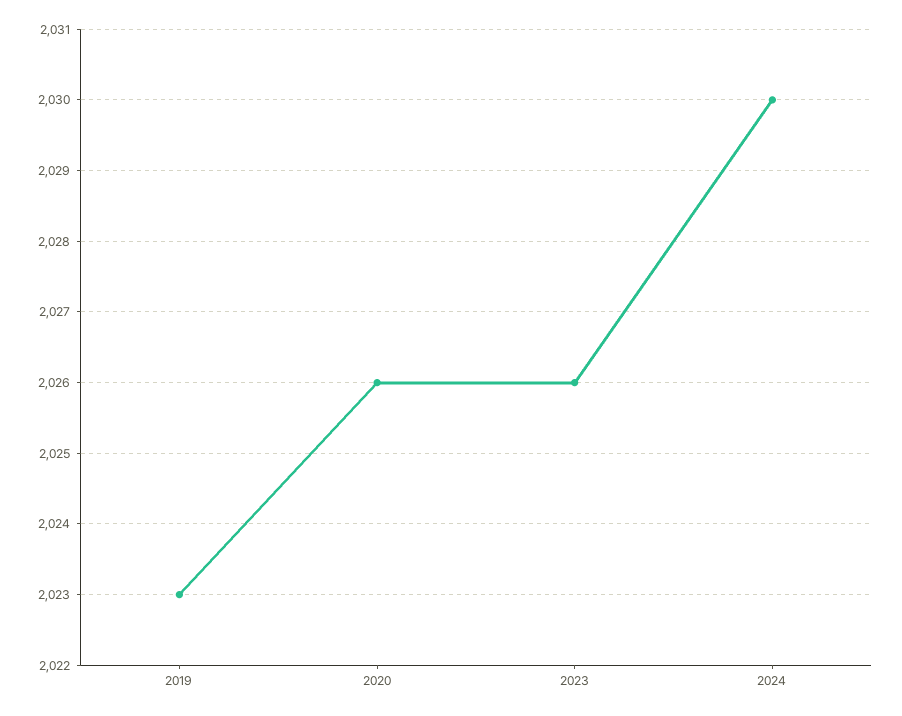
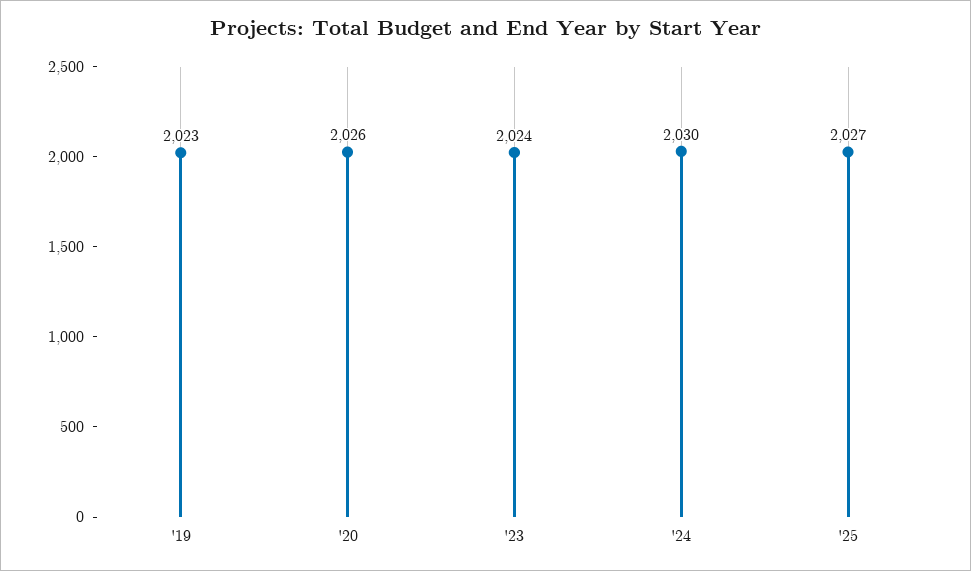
2023: 2026 -> 2024
'25: none -> 2027

